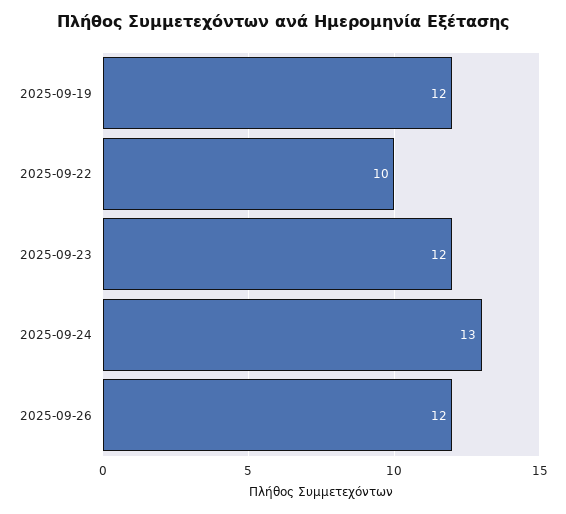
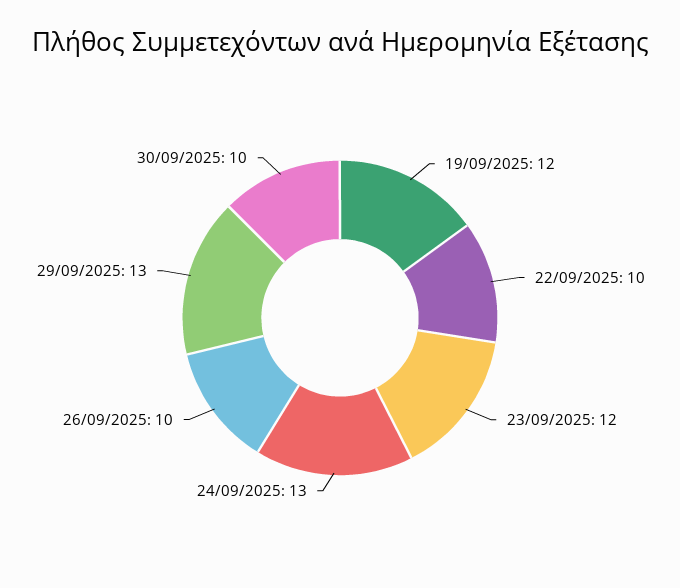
2025-09-26: 12 -> 10
29/09/2025: none -> 13
30/09/2025: none -> 10

